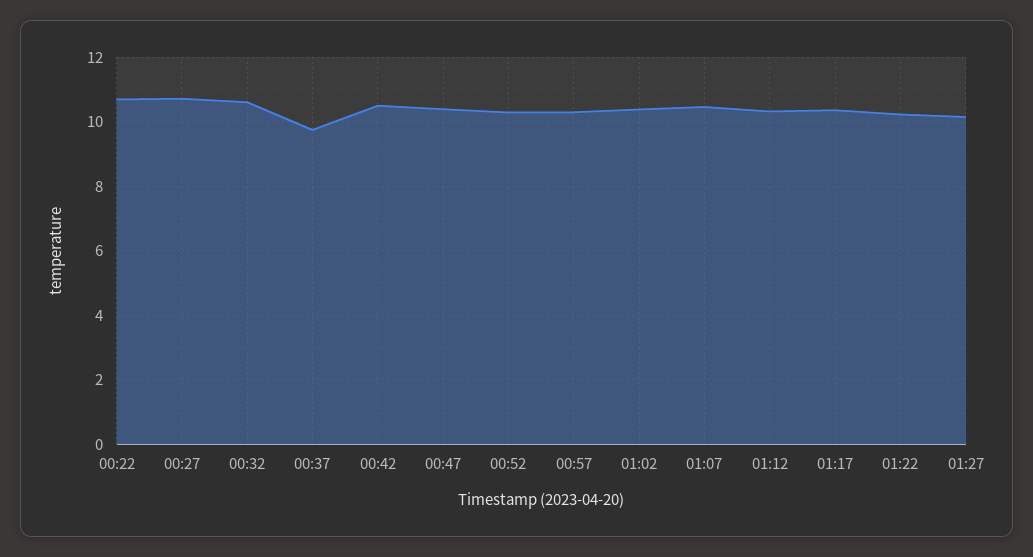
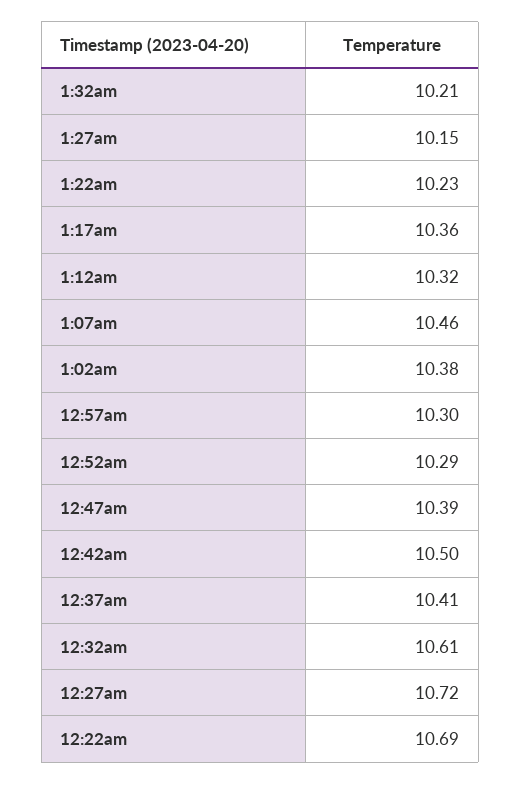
00:37: 9.8 -> 10.41
1:32am: none -> 10.21

